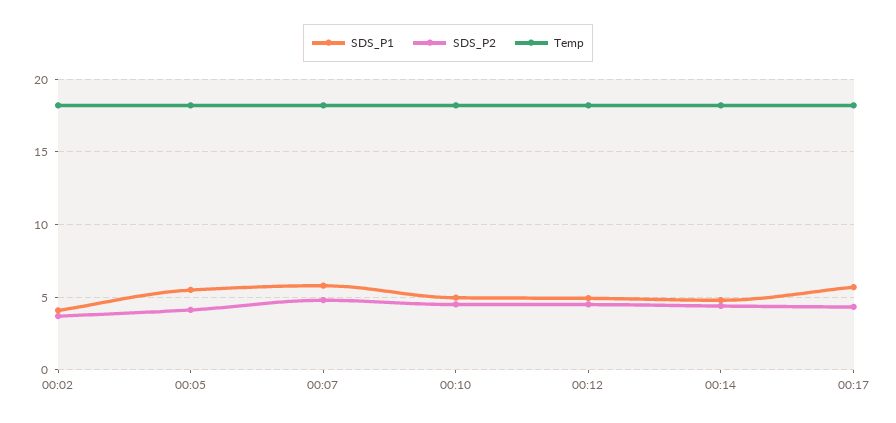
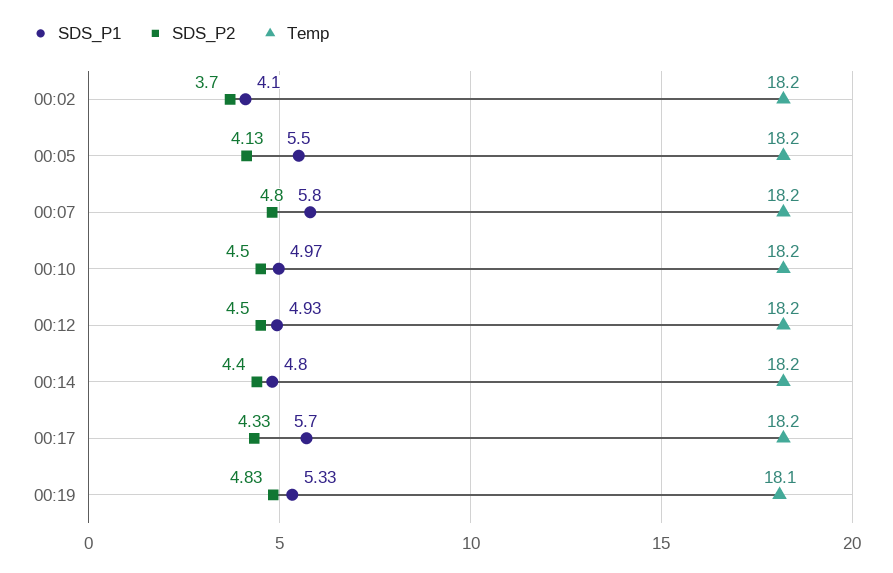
SDS_P1, 00:19: none -> 5.33
SDS_P2, 00:19: none -> 4.83
Temp, 00:19: none -> 18.1

